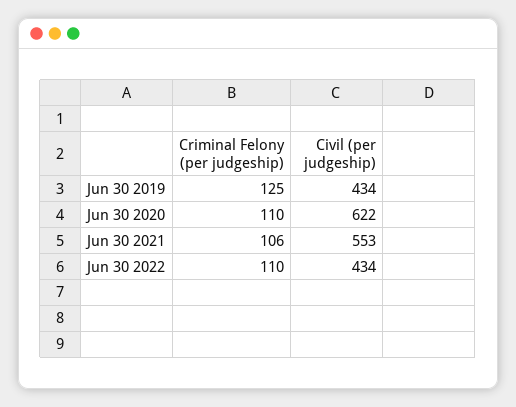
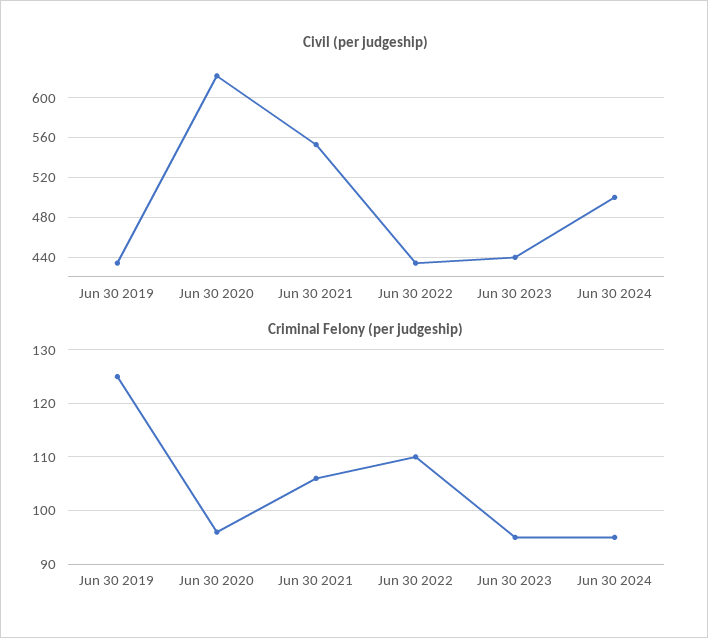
Criminal Felony (per judgeship), Jun 30 2020: 110 -> 95
Civil (per judgeship), Jun 30 2023: none -> 440
Civil (per judgeship), Jun 30 2024: none -> 500
Criminal Felony (per judgeship), Jun 30 2023: none -> 95
Criminal Felony (per judgeship), Jun 30 2024: none -> 95

